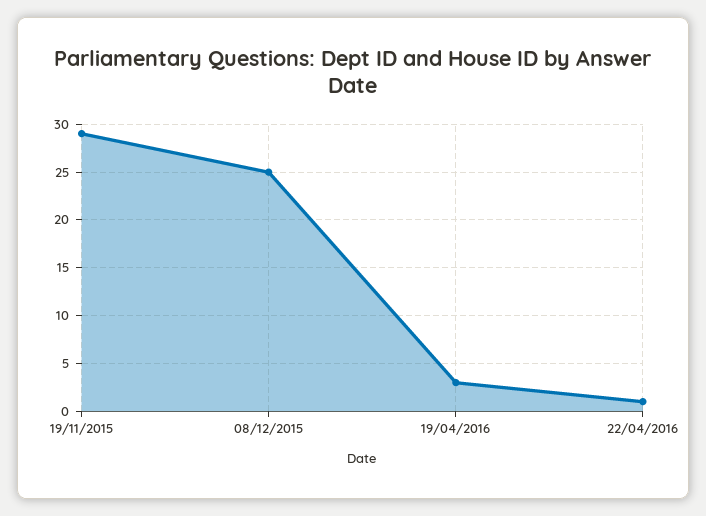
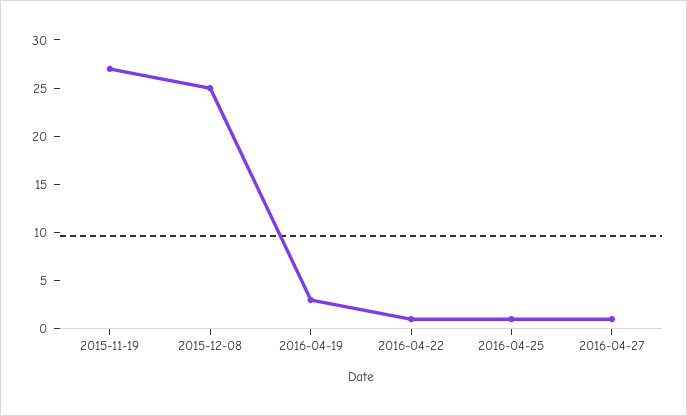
19/11/2015: 29 -> 27
2016-04-25: none -> 1
2016-04-27: none -> 1

